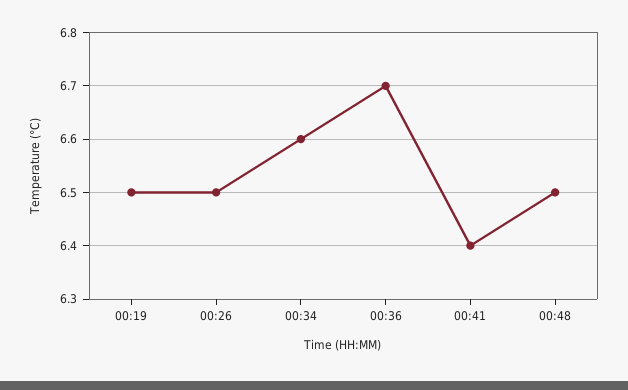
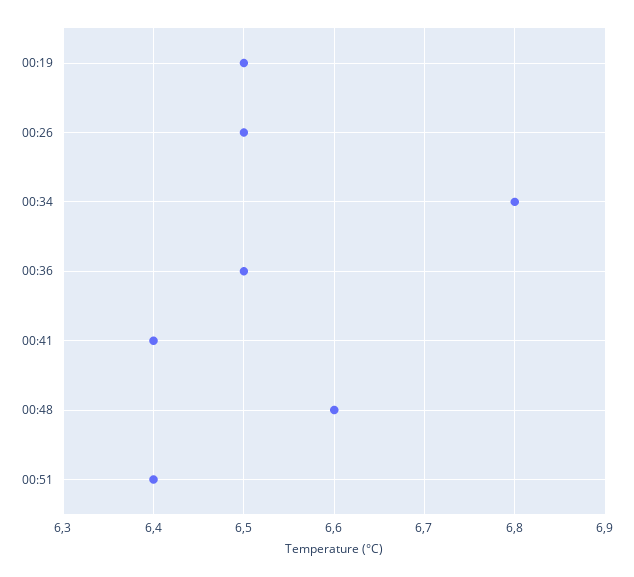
00:34: 6.6 -> 6.8
00:36: 6.7 -> 6.5
00:48: 6.5 -> 6.6
00:51: none -> 6.4

